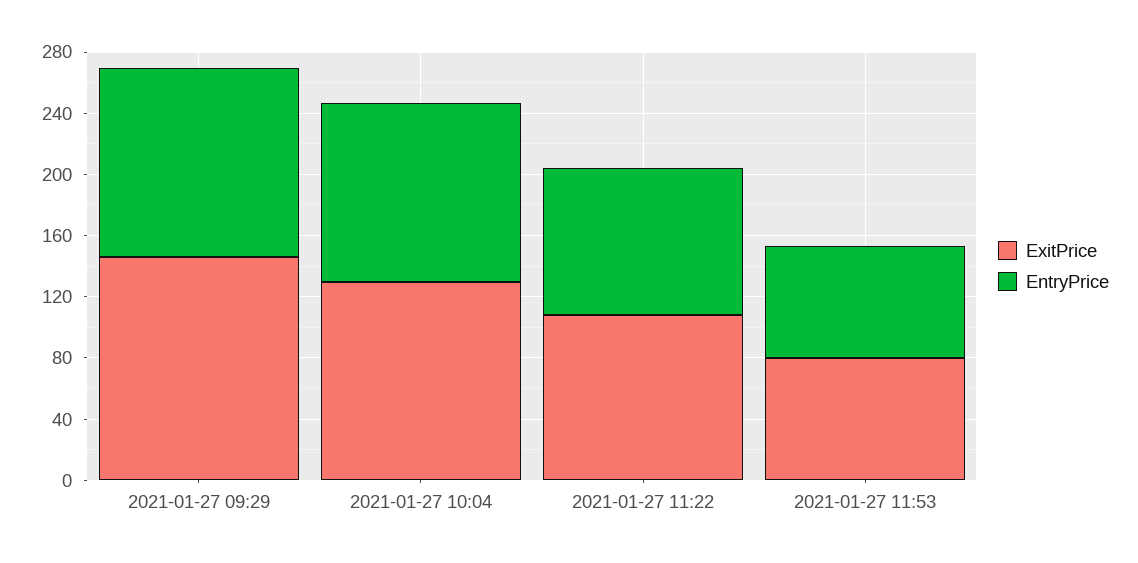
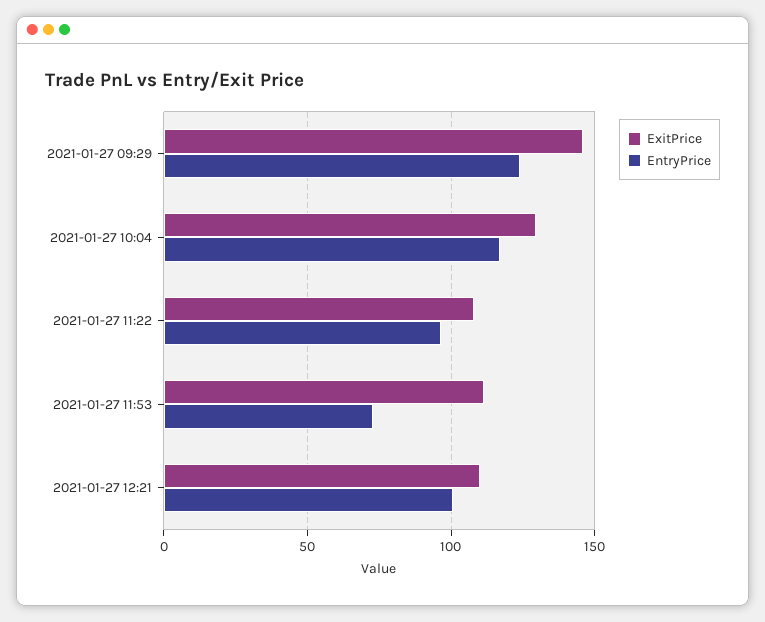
ExitPrice, 2021-01-27 11:53: 80 -> 110
ExitPrice, 2021-01-27 12:21: none -> 110
EntryPrice, 2021-01-27 12:21: none -> 100

